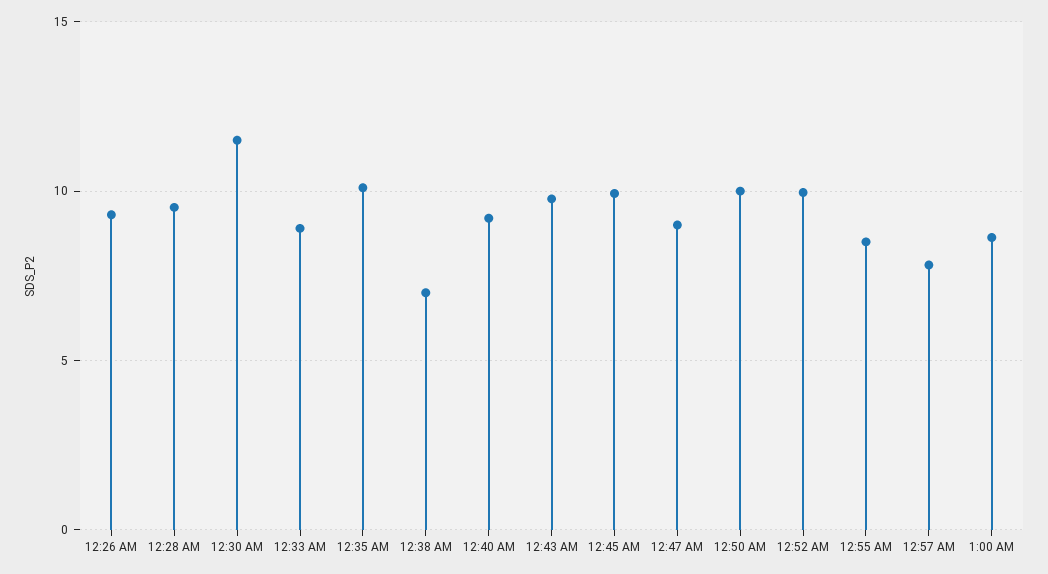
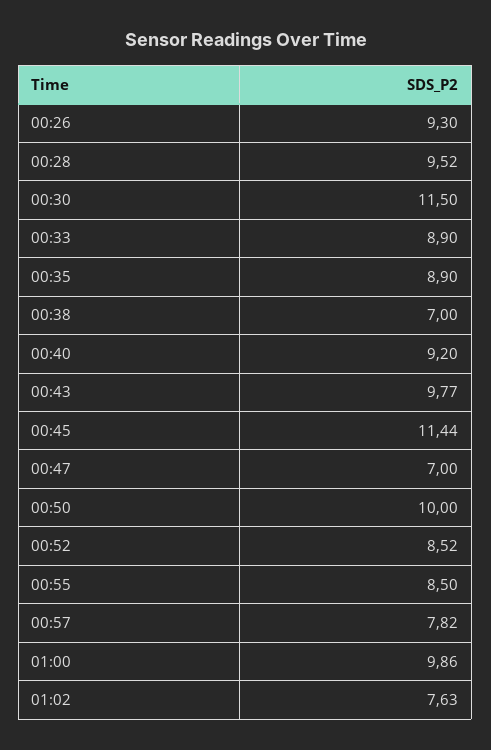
12:35 AM: 10 -> 8.9
12:45 AM: 10 -> 11.44
12:47 AM: 9 -> 7
12:52 AM: 10 -> 8.52
1:00 AM: 8.5 -> 9.86
01:02: none -> 7.63

